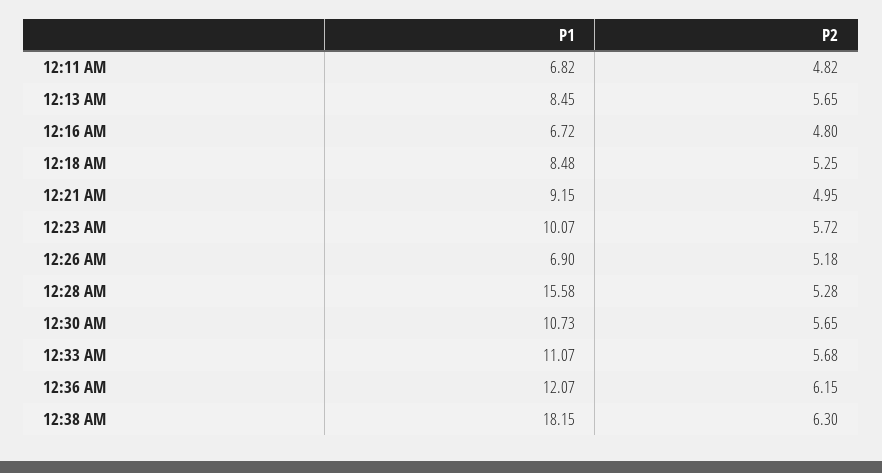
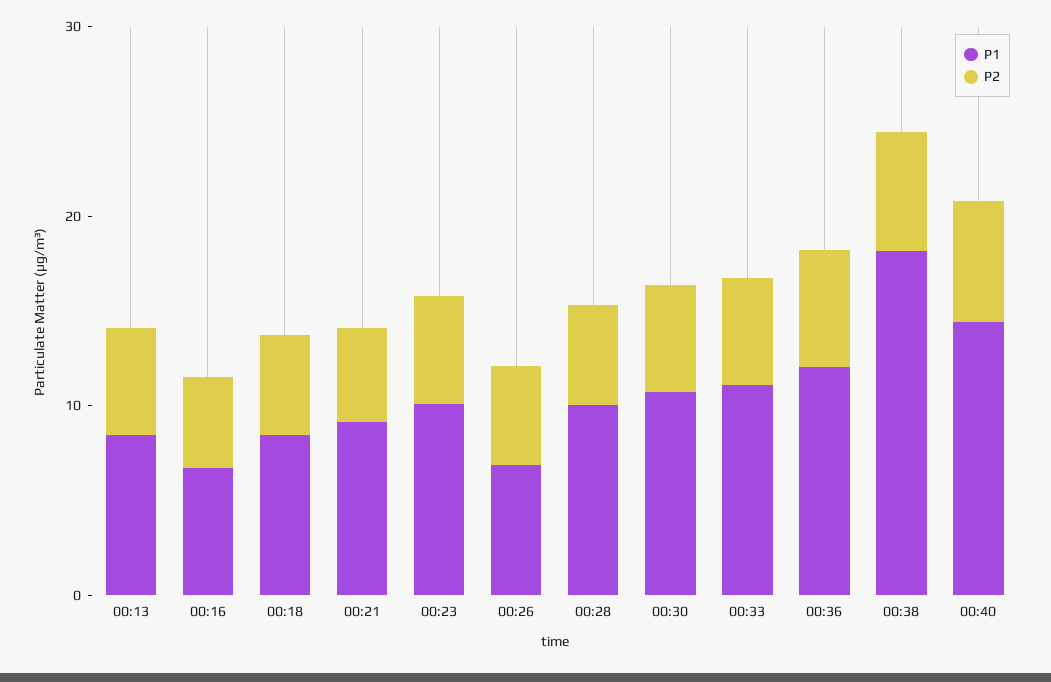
P1, 12:11 AM: 6.82 -> none
P2, 12:11 AM: 4.82 -> none
P1, 12:28 AM: 15.58 -> 10
P1, 00:40: none -> 14
P2, 00:40: none -> 6

